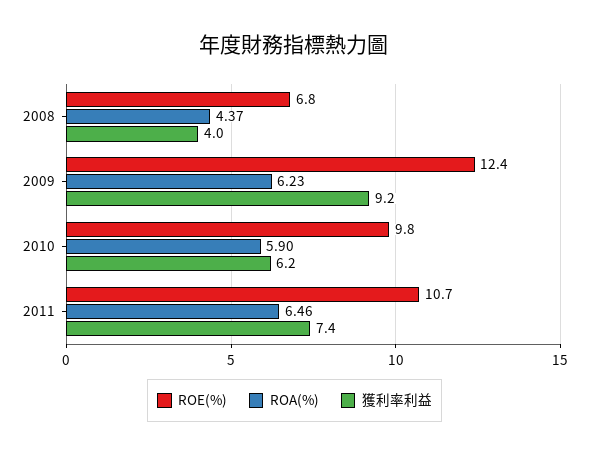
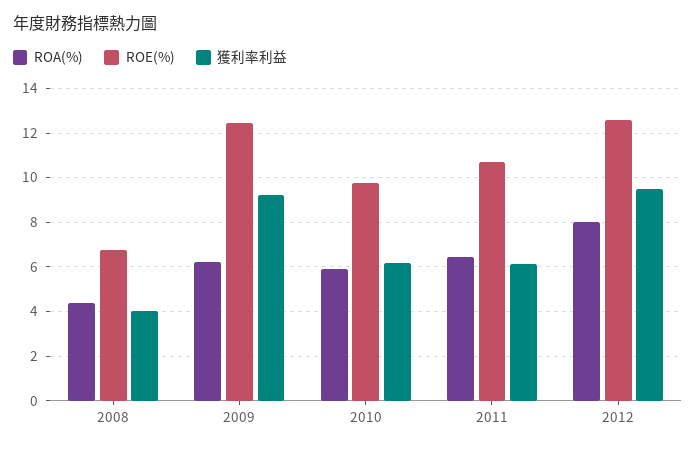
獲利率利益, 2011: 7.4 -> 6
ROA(%), 2012: none -> 8
ROE(%), 2012: none -> 12.5
獲利率利益, 2012: none -> 9.5

